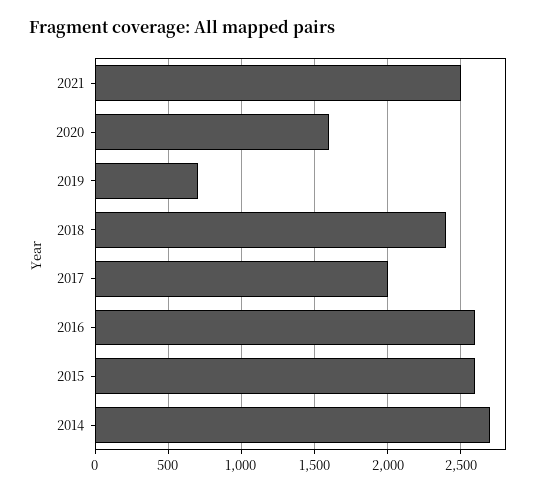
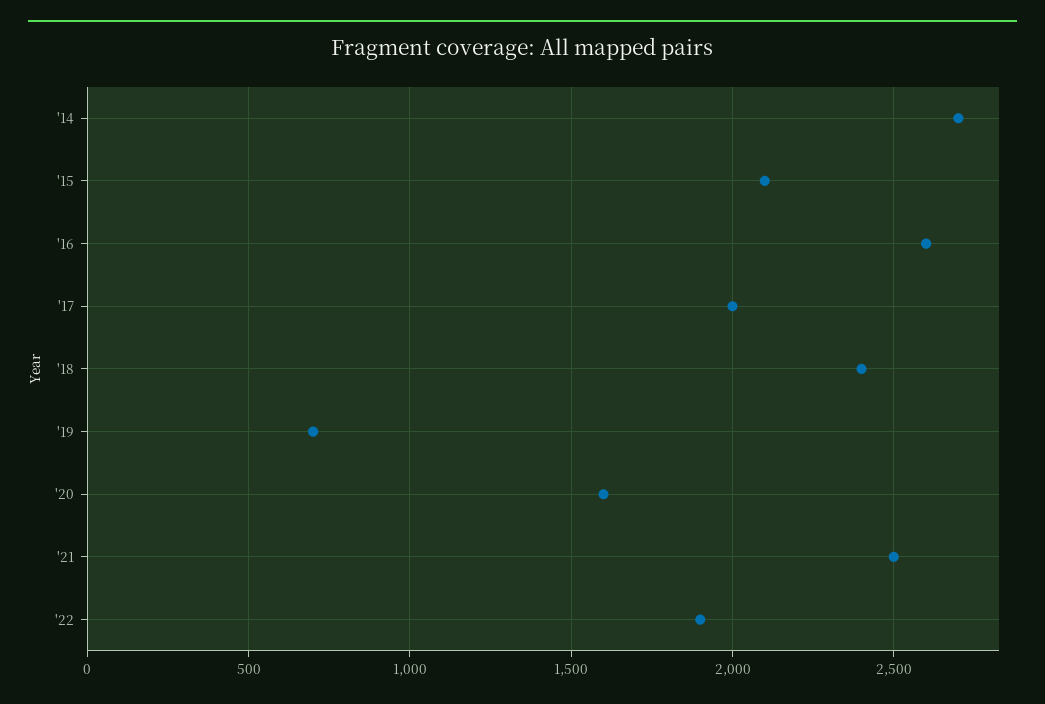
2015: 2600 -> 2100
'22: none -> 1900

